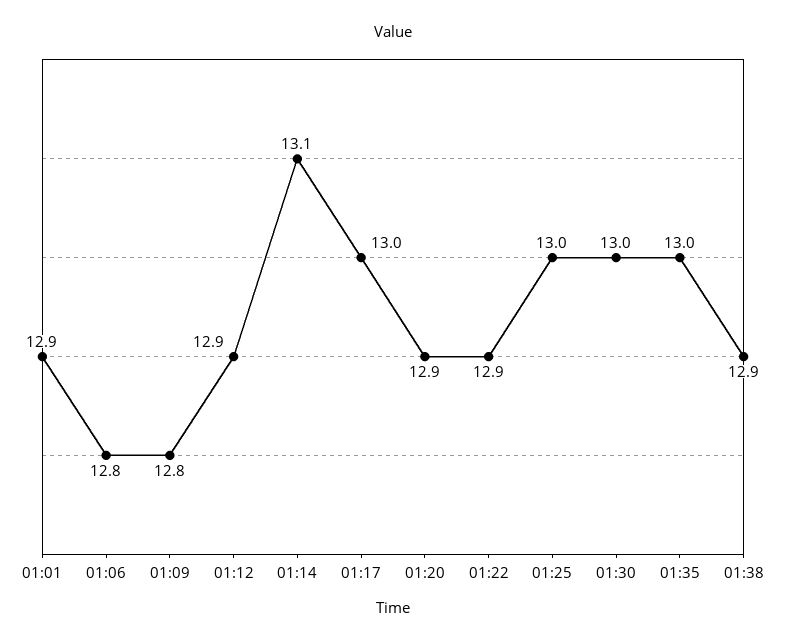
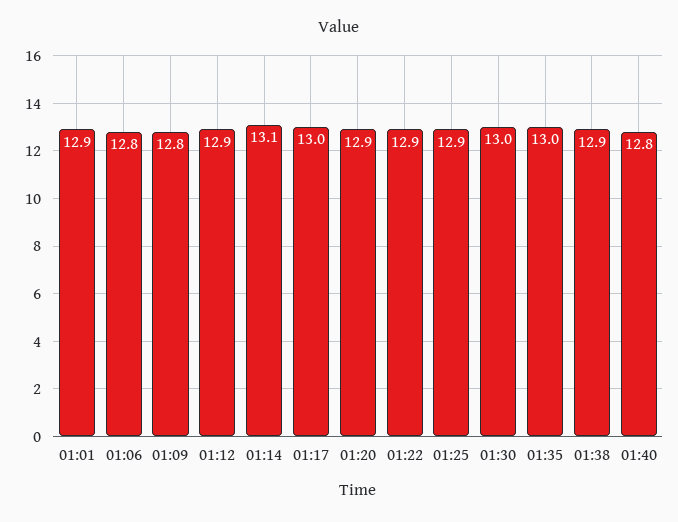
01:25: 13 -> 12.9
01:40: none -> 12.8

